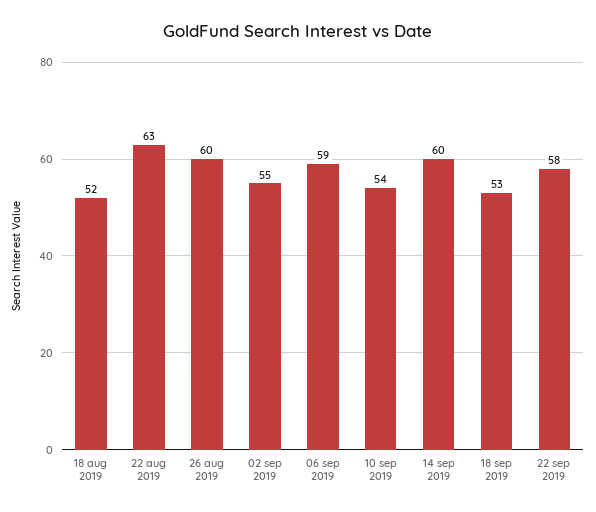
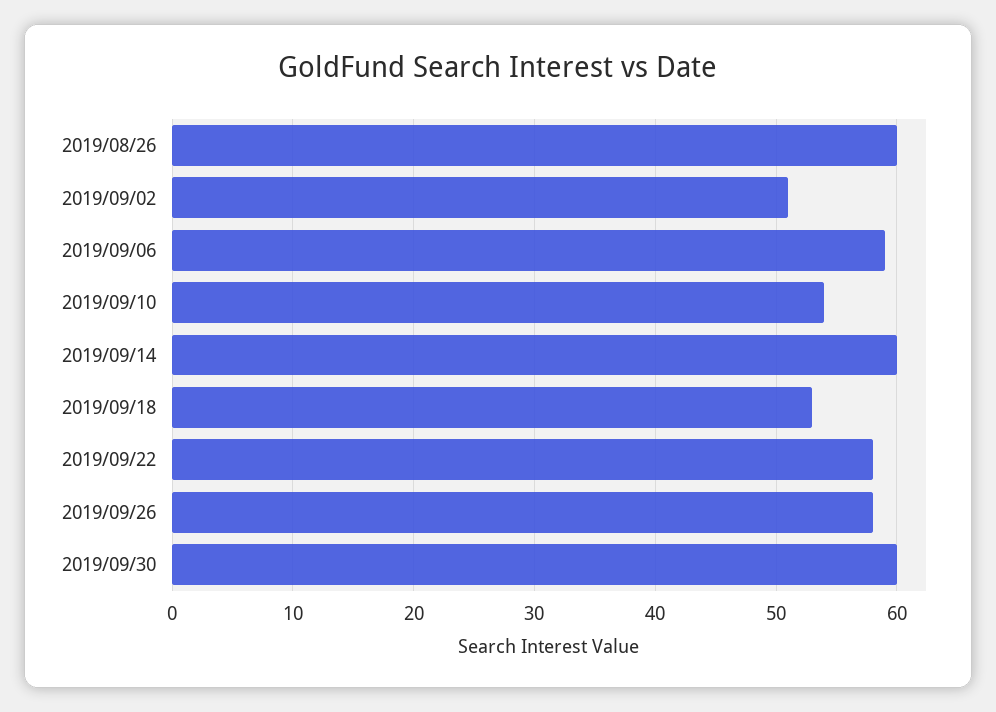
18 aug 2019: 52 -> none
22 aug 2019: 63 -> none
02 sep 2019: 55 -> 51
2019/09/26: none -> 58
2019/09/30: none -> 60

